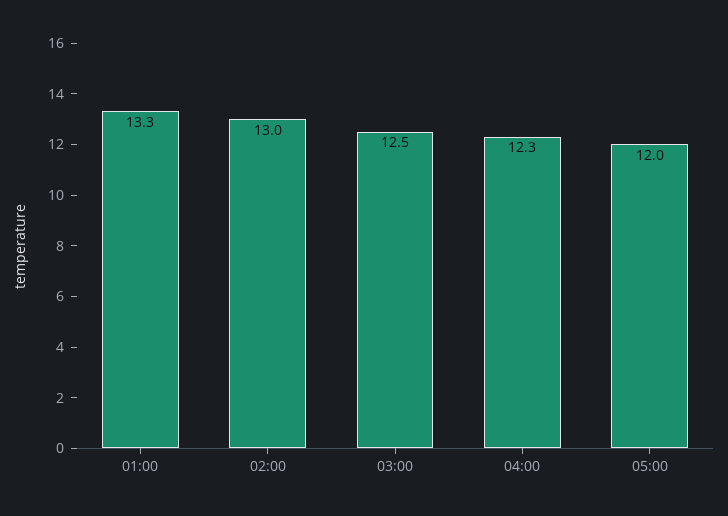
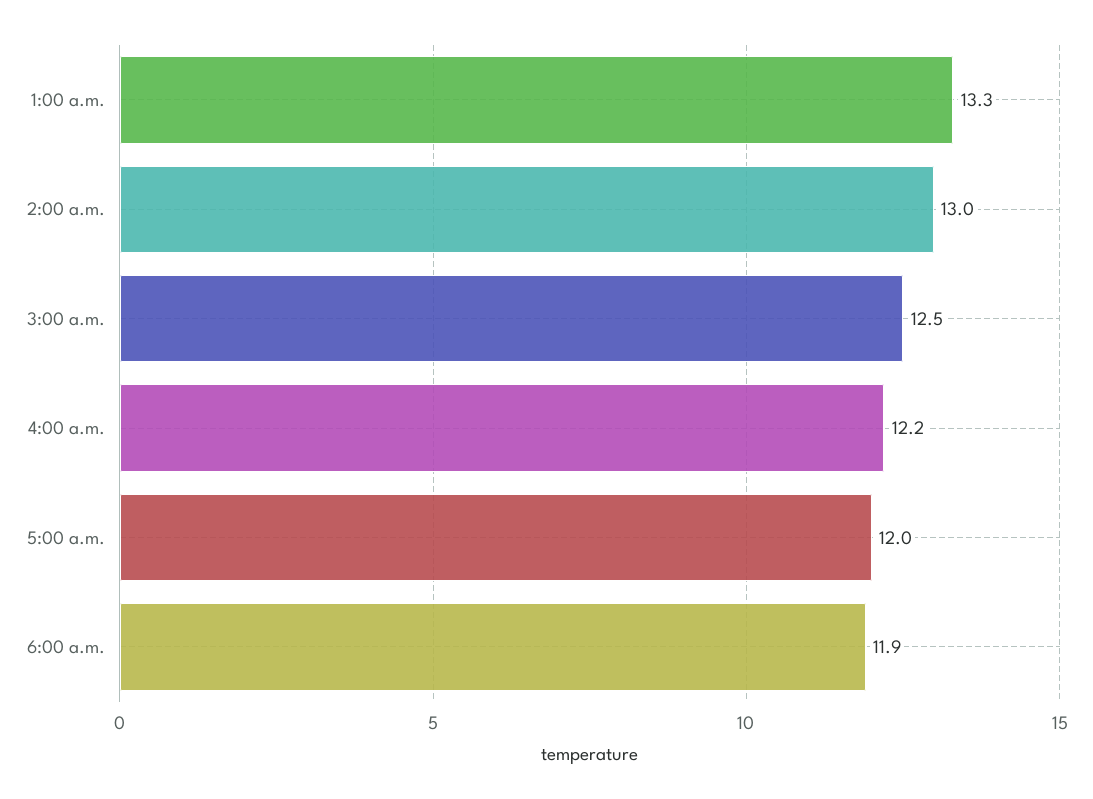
04:00: 12.3 -> 12.2
6:00 a.m.: none -> 11.9

